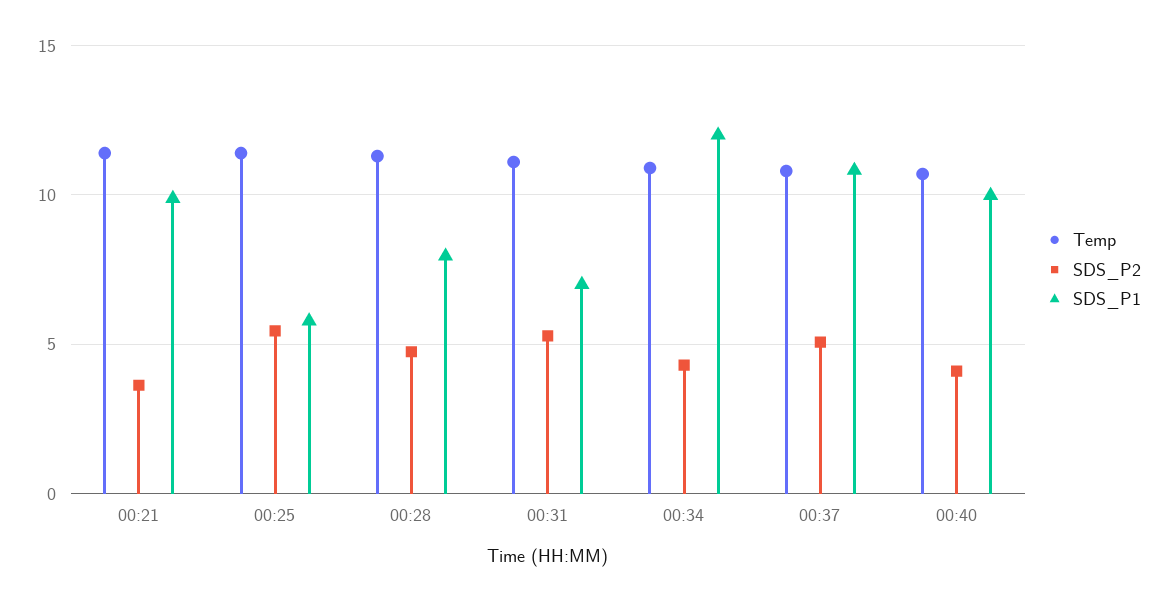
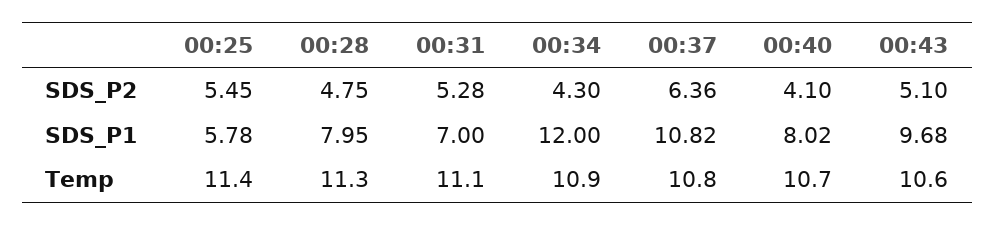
Temp, 00:21: 11.5 -> none
SDS_P2, 00:21: 3.5 -> none
SDS_P1, 00:21: 10 -> none
SDS_P2, 00:37: 5 -> 6.36
SDS_P1, 00:40: 10 -> 8.02
SDS_P2, 00:43: none -> 5.1
SDS_P1, 00:43: none -> 9.68
Temp, 00:43: none -> 10.6

